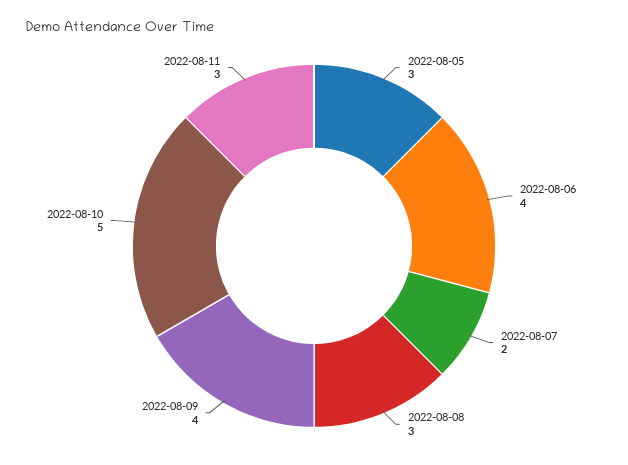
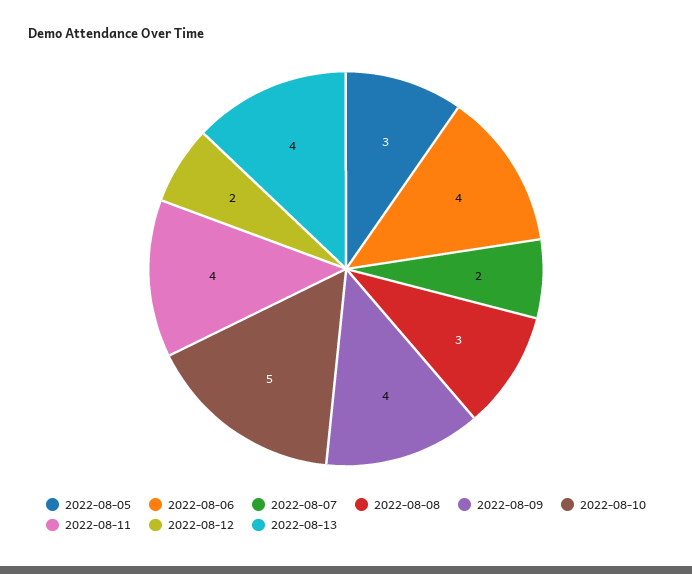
2022-08-11: 3 -> 4
2022-08-12: none -> 2
2022-08-13: none -> 4

